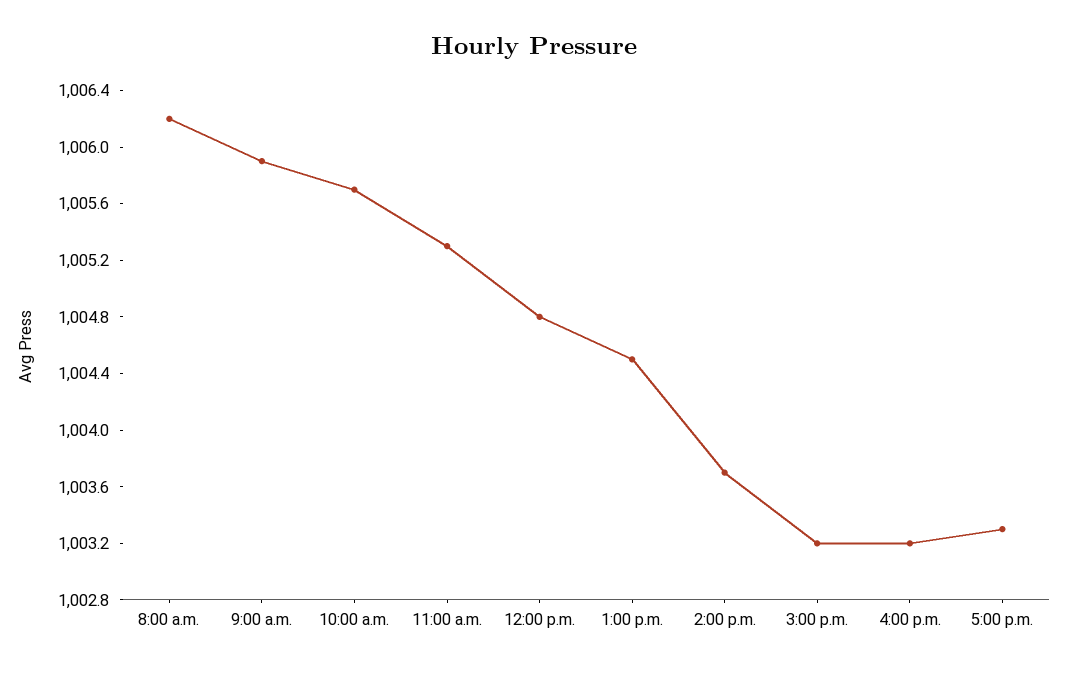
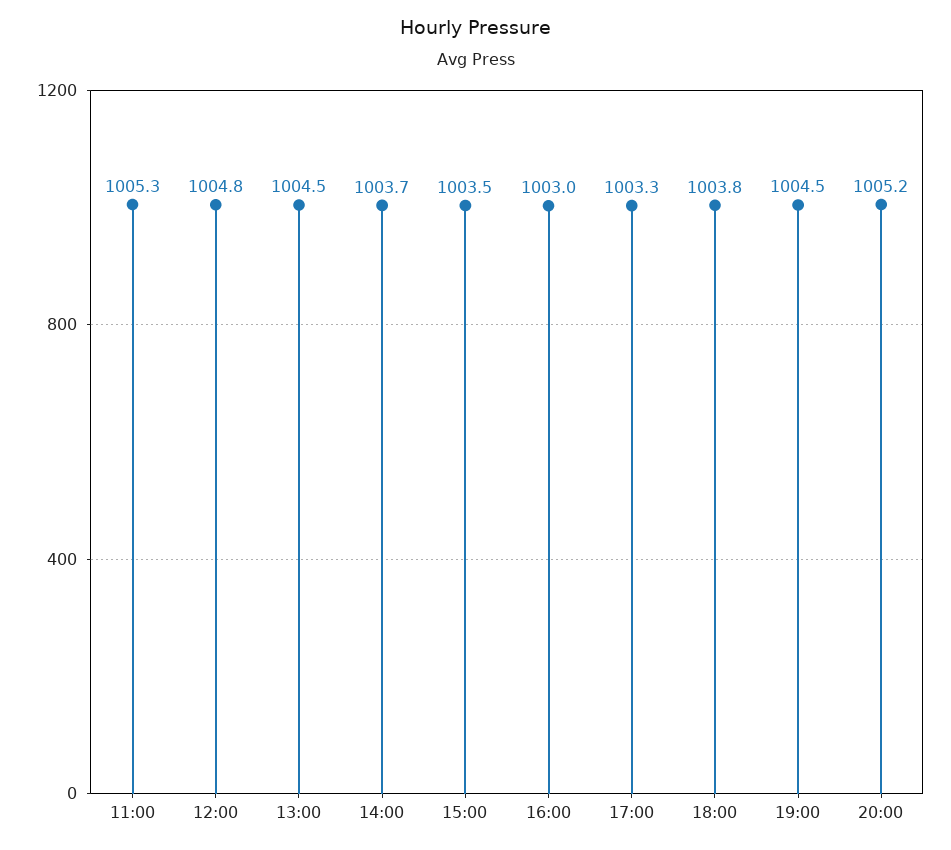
8:00 a.m.: 1006.2 -> none
9:00 a.m.: 1005.9 -> none
10:00 a.m.: 1005.7 -> none
3:00 p.m.: 1003.2 -> 1003.5
4:00 p.m.: 1003.2 -> 1003
18:00: none -> 1003.8
19:00: none -> 1004.5
20:00: none -> 1005.2

